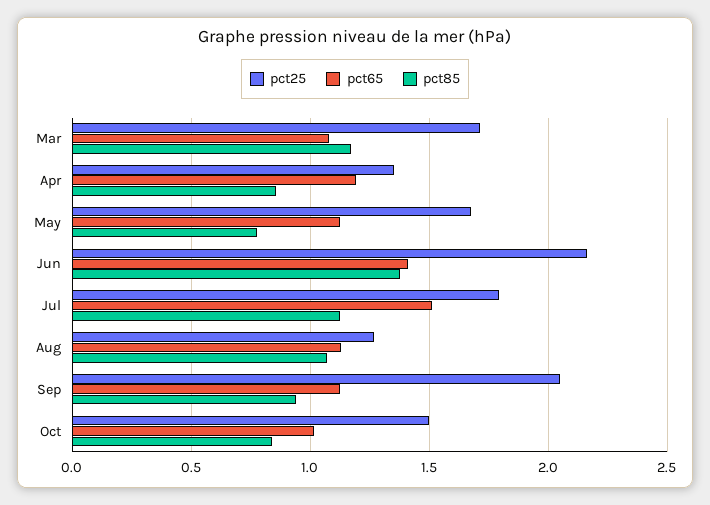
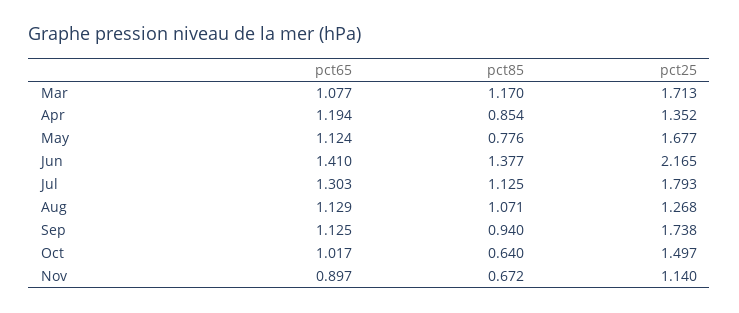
pct65, Jul: 1.5 -> 1.303
pct25, Sep: 2.05 -> 1.738
pct85, Oct: 0.85 -> 0.64
pct65, Nov: none -> 0.897
pct85, Nov: none -> 0.672
pct25, Nov: none -> 1.14

